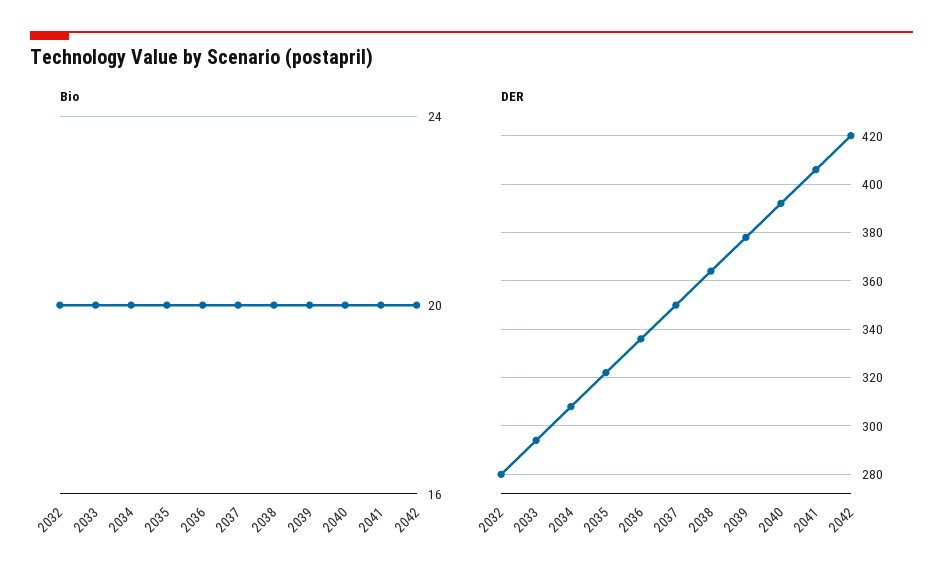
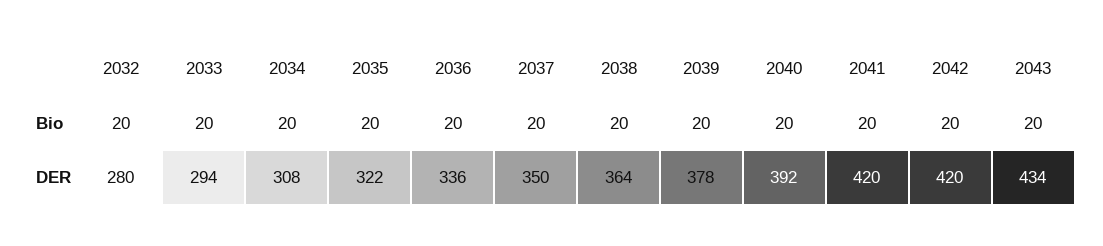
DER, 2041: 405 -> 420
Bio, 2043: none -> 20
DER, 2043: none -> 434

